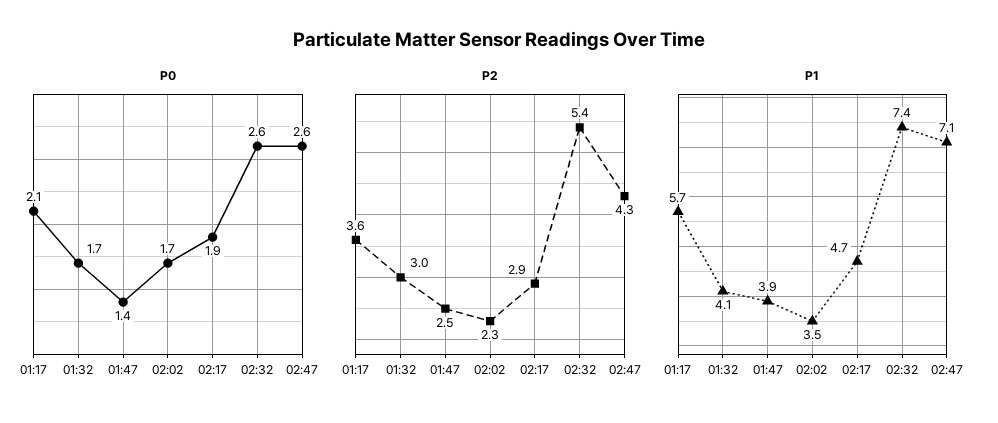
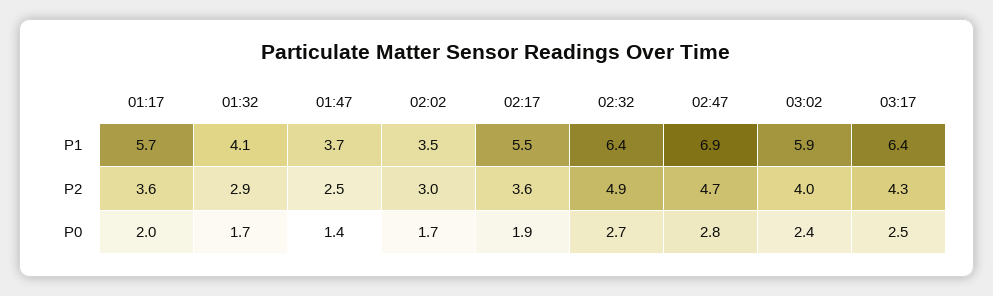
P0, 01:17: 2.1 -> 2
P0, 02:32: 2.6 -> 2.7
P0, 02:47: 2.6 -> 2.8
P2, 01:32: 3 -> 2.9
P2, 02:02: 2.3 -> 3
P2, 02:17: 2.9 -> 3.6
P2, 02:32: 5.4 -> 4.9
P2, 02:47: 4.3 -> 4.7
P1, 01:47: 3.9 -> 3.7
P1, 02:17: 4.7 -> 5.5
P1, 02:32: 7.4 -> 6.4
P1, 02:47: 7.1 -> 6.9
P1, 03:02: none -> 5.9
P1, 03:17: none -> 6.4
P2, 03:02: none -> 4
P2, 03:17: none -> 4.3
P0, 03:02: none -> 2.4
P0, 03:17: none -> 2.5

